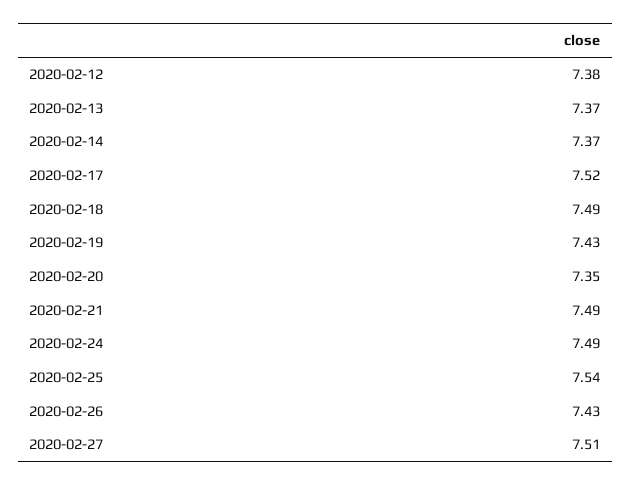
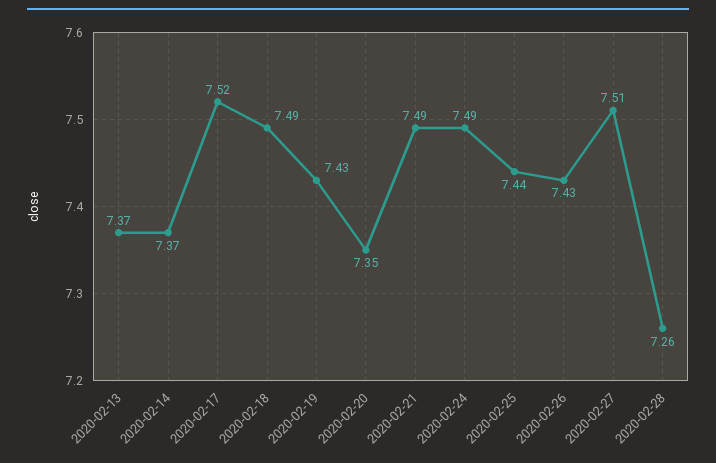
2020-02-12: 7.38 -> none
2020-02-25: 7.54 -> 7.44
2020-02-28: none -> 7.26

